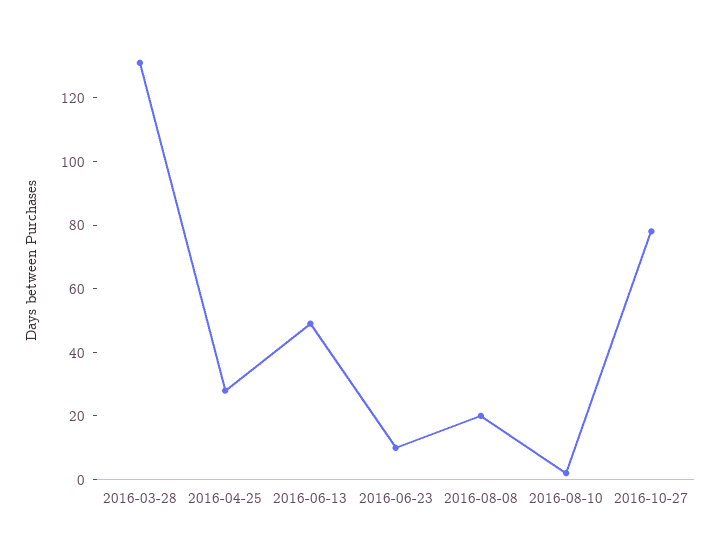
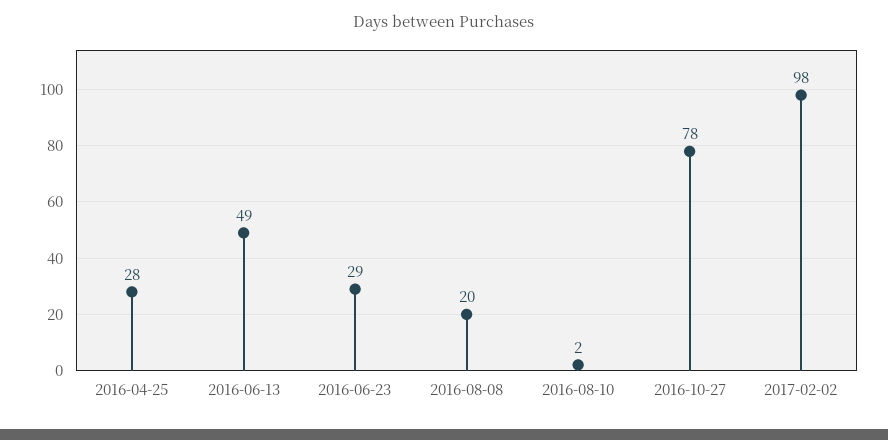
2016-03-28: 130 -> none
2016-06-23: 10 -> 29
2017-02-02: none -> 98

